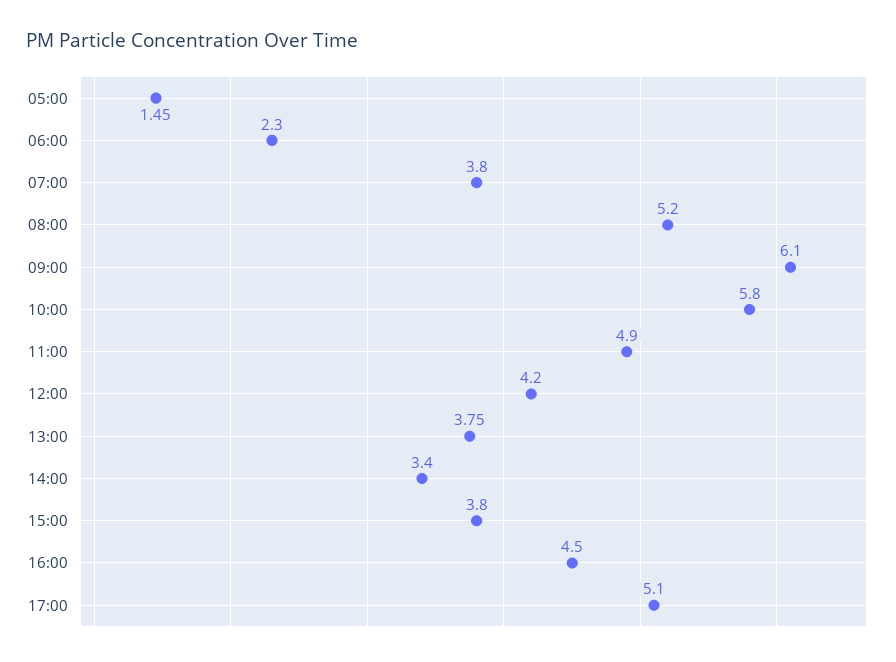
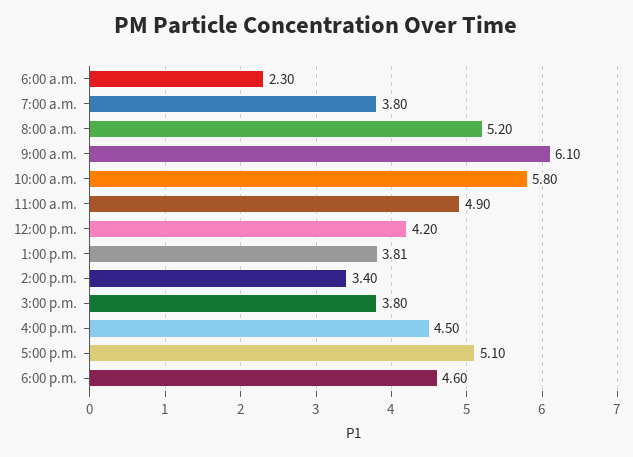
05:00: 1.45 -> none
13:00: 3.75 -> 3.81
6:00 p.m.: none -> 4.6

